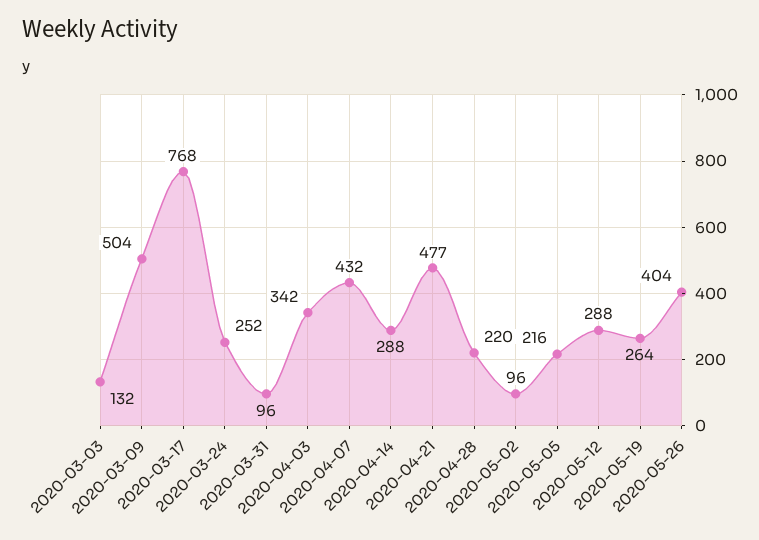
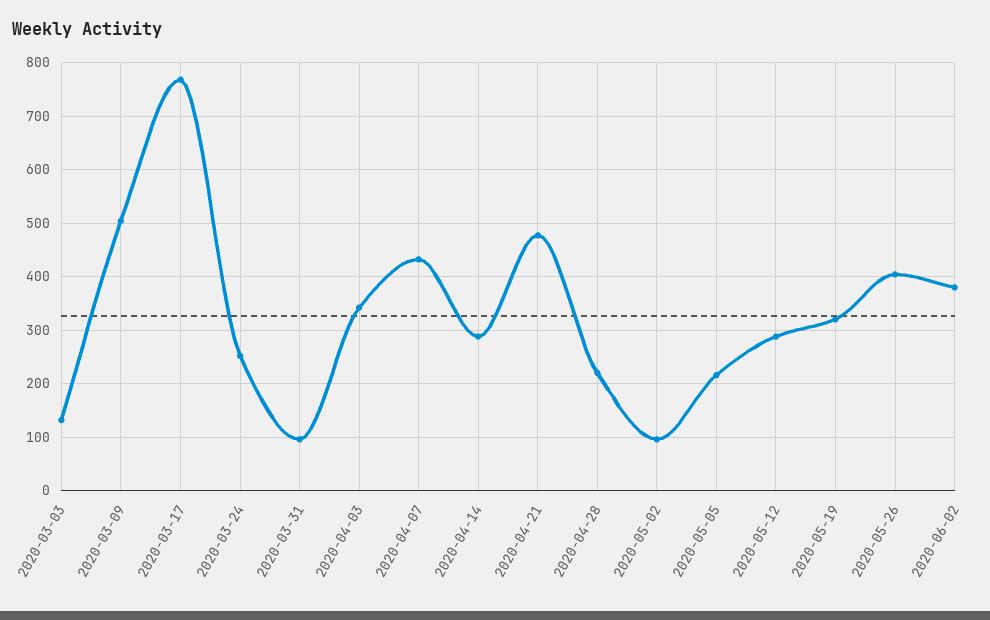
2020-05-19: 264 -> 320
2020-06-02: none -> 380

